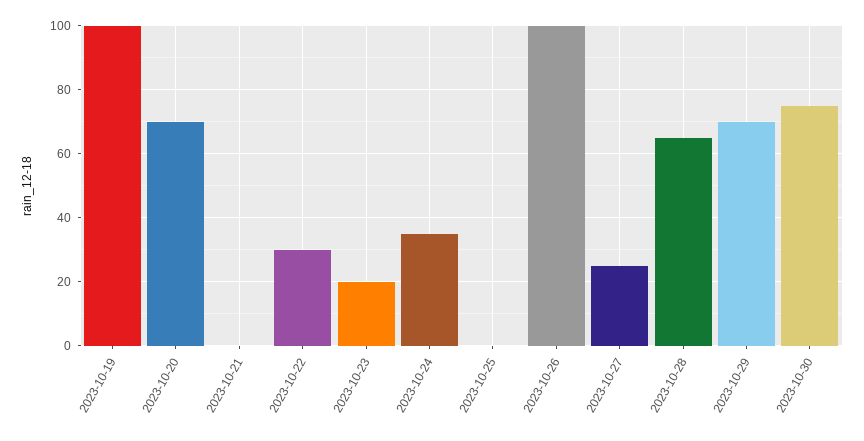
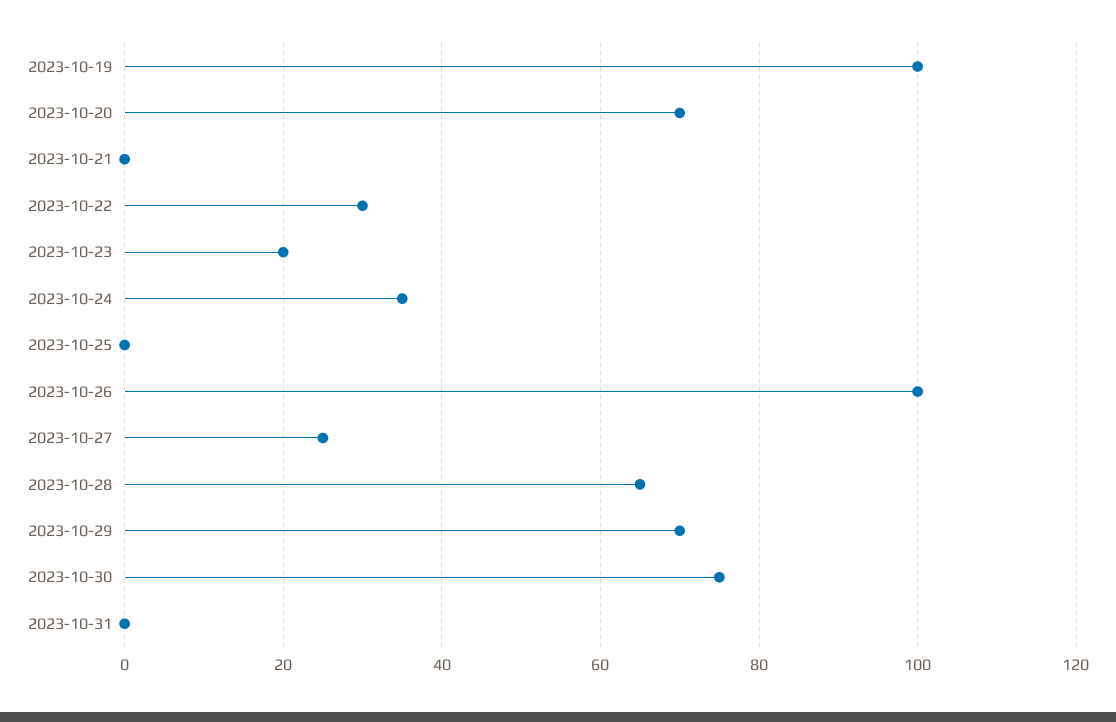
2023-10-31: none -> 0

